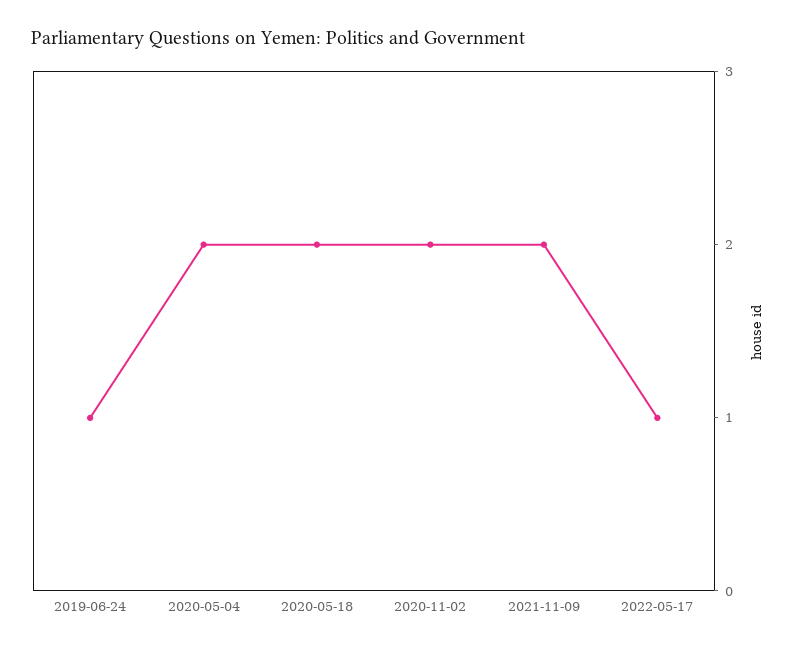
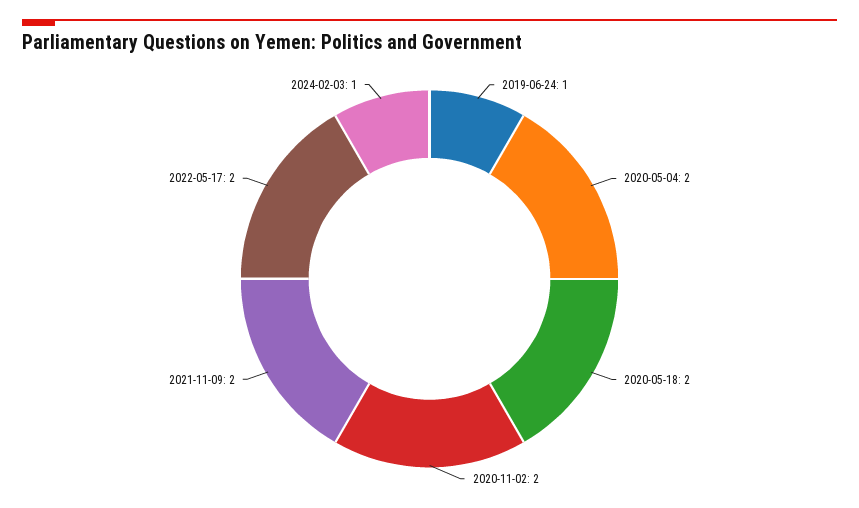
2022-05-17: 1 -> 2
2024-02-03: none -> 1

